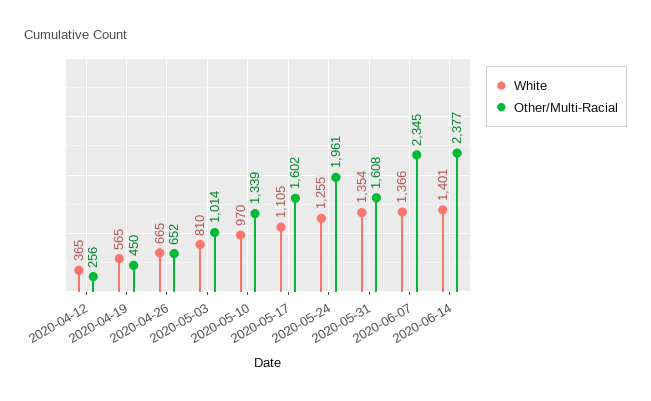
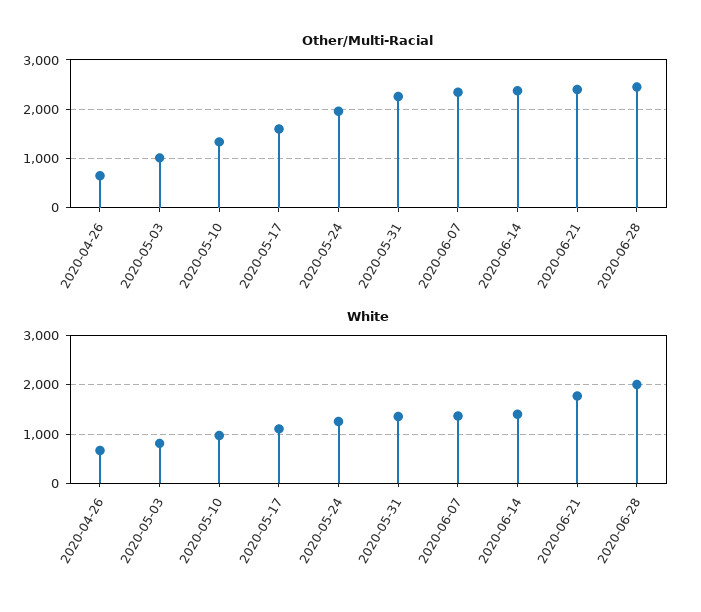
White, 2020-04-12: 365 -> none
Other/Multi-Racial, 2020-04-12: 256 -> none
White, 2020-04-19: 565 -> none
Other/Multi-Racial, 2020-04-19: 450 -> none
Other/Multi-Racial, 2020-05-31: 1608 -> 2200
Other/Multi-Racial, 2020-06-21: none -> 2400
Other/Multi-Racial, 2020-06-28: none -> 2400
White, 2020-06-21: none -> 1800
White, 2020-06-28: none -> 2000

